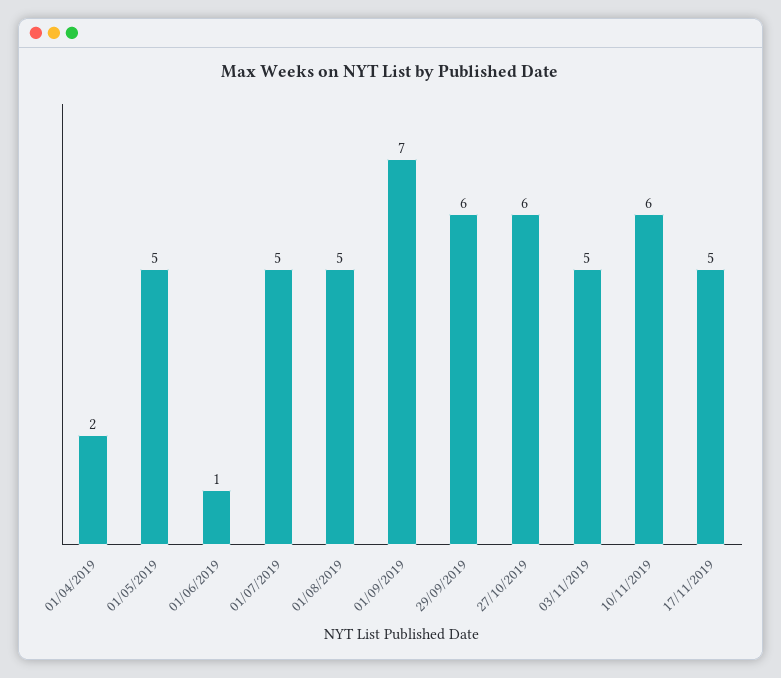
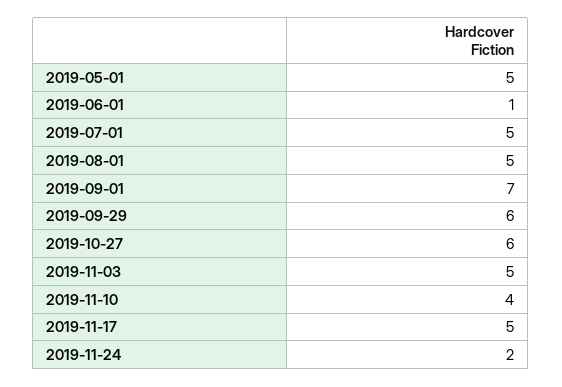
01/04/2019: 2 -> none
10/11/2019: 6 -> 4
2019-11-24: none -> 2

